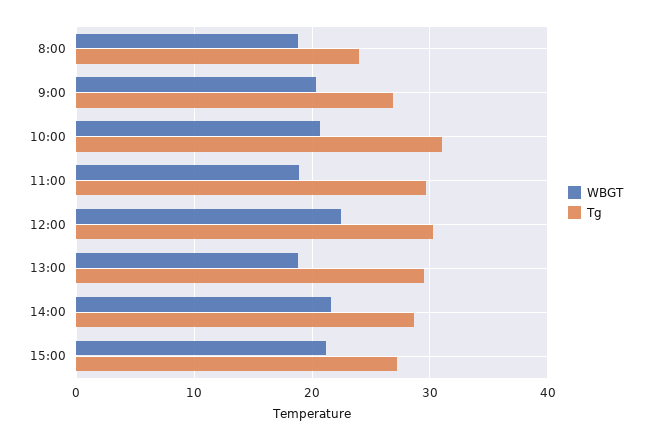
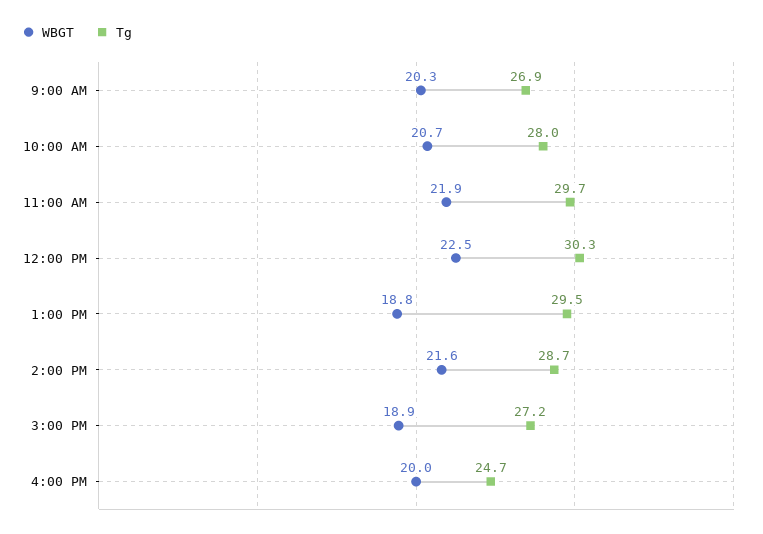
WBGT, 8:00: 19 -> none
Tg, 8:00: 24 -> none
Tg, 10:00: 31 -> 28
WBGT, 11:00: 19 -> 21.9
WBGT, 15:00: 21 -> 18.9
WBGT, 4:00 PM: none -> 20
Tg, 4:00 PM: none -> 24.7

